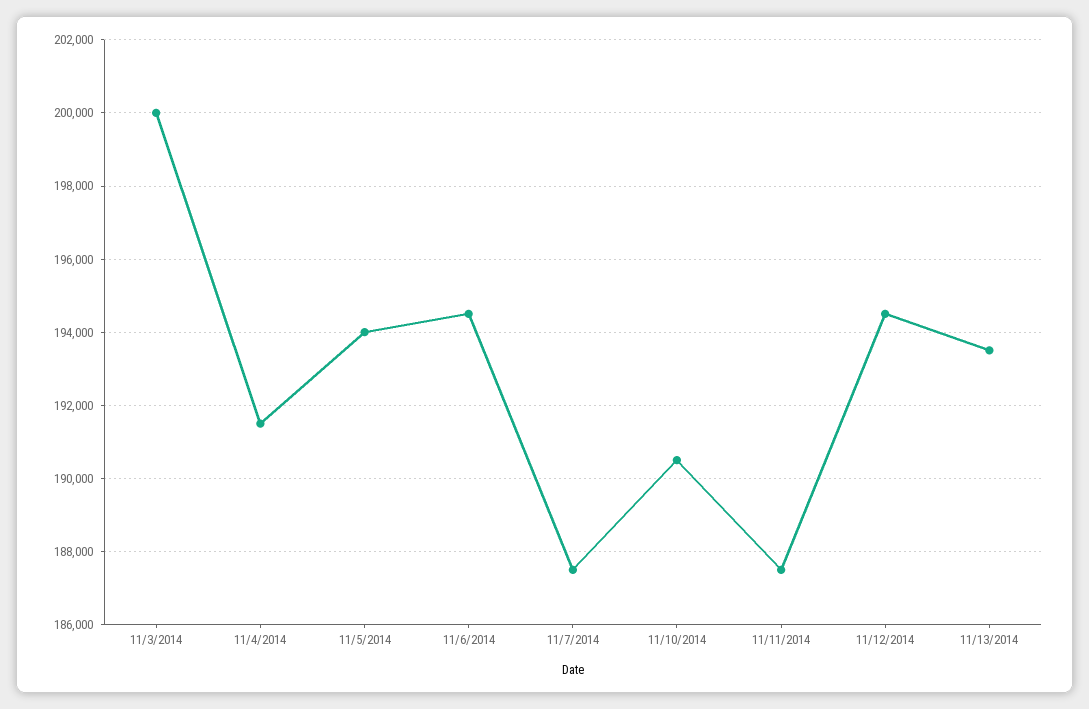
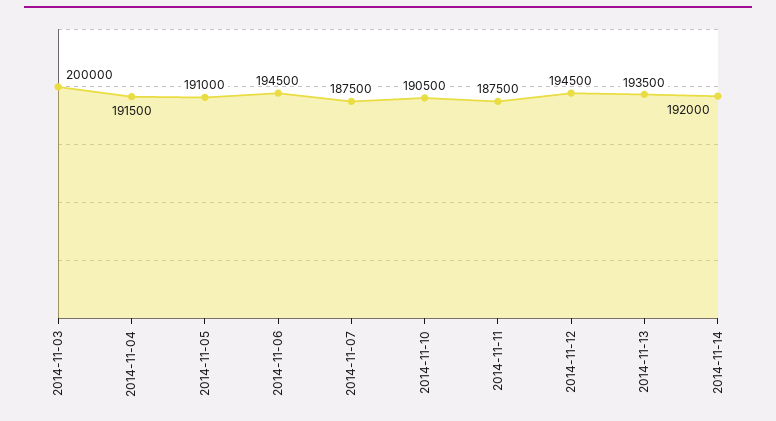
11/5/2014: 194000 -> 191000
2014-11-14: none -> 192000

